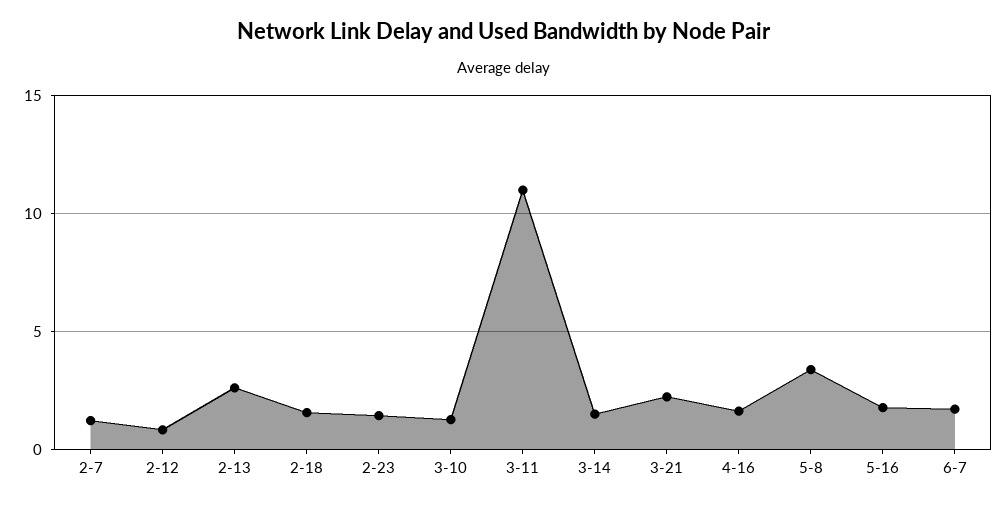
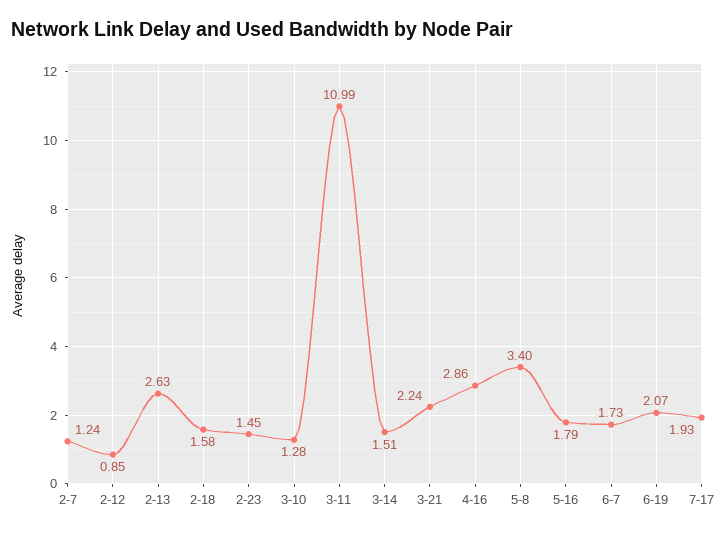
4-16: 1.5 -> 2.86
6-19: none -> 2.07
7-17: none -> 1.93

